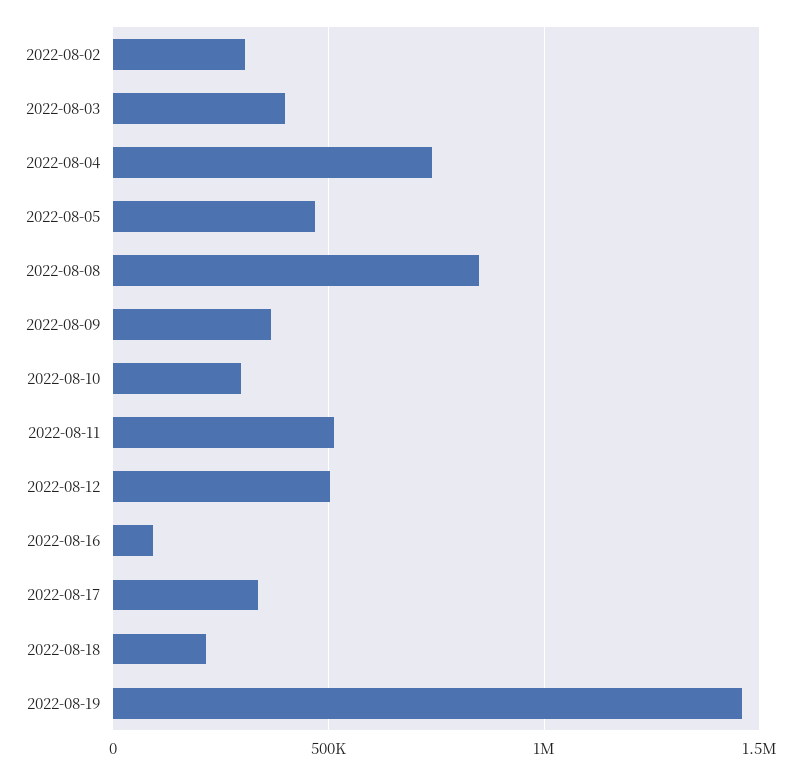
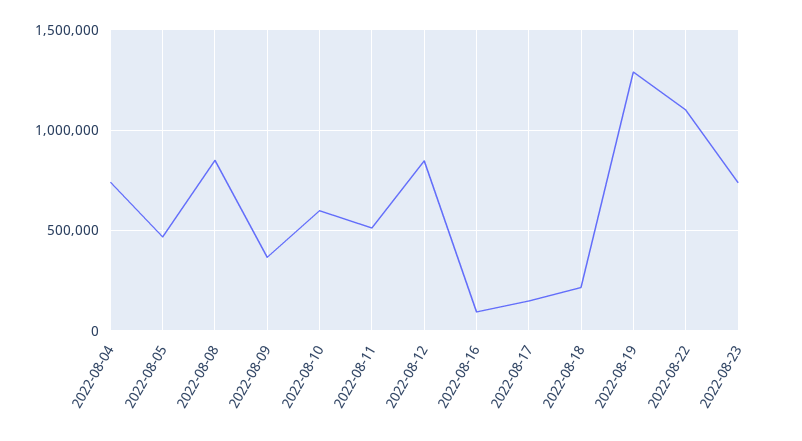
2022-08-02: 300000 -> none
2022-08-03: 400000 -> none
2022-08-10: 300000 -> 600000
2022-08-12: 500000 -> 850000
2022-08-17: 350000 -> 150000
2022-08-19: 1450000 -> 1300000
2022-08-22: none -> 1100000
2022-08-23: none -> 750000

